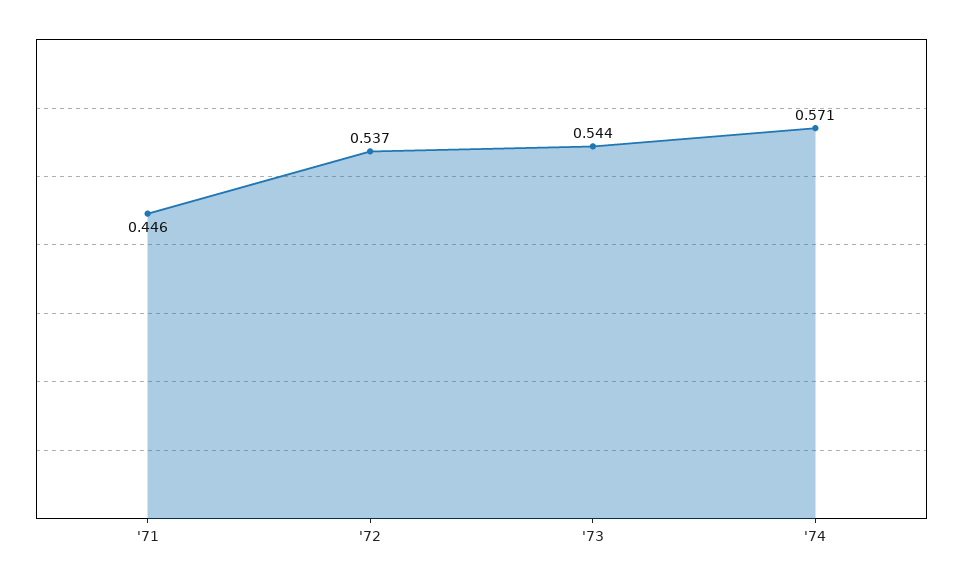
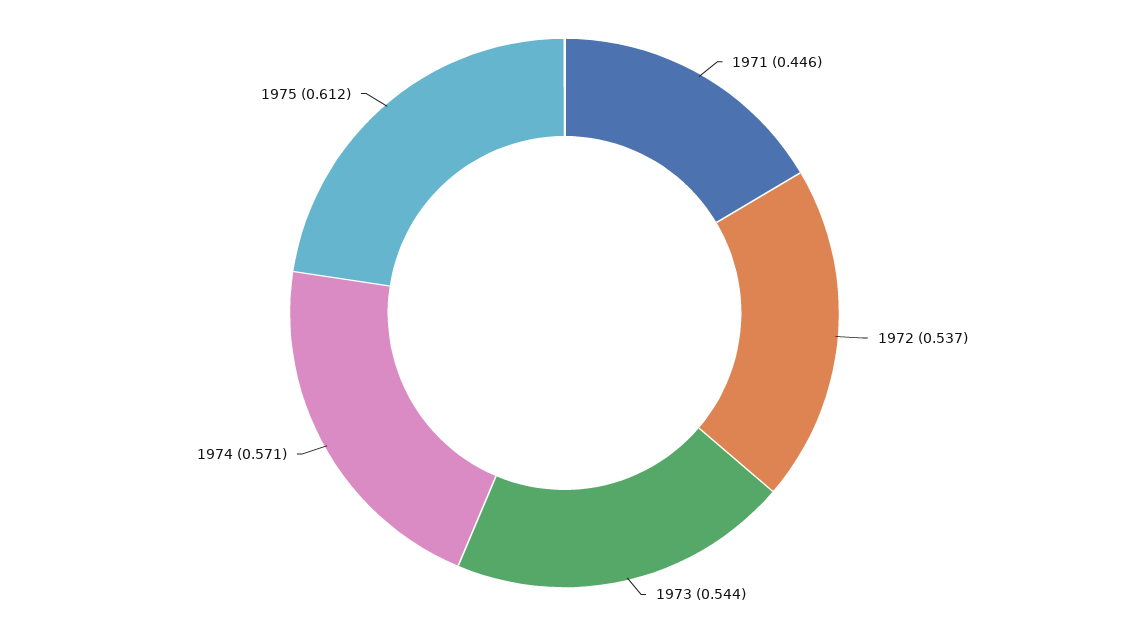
1975: none -> 0.612

